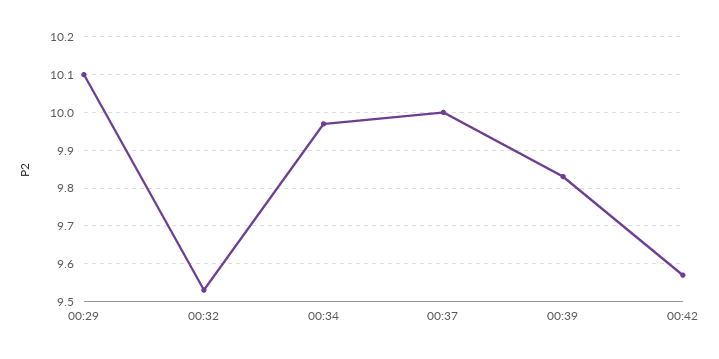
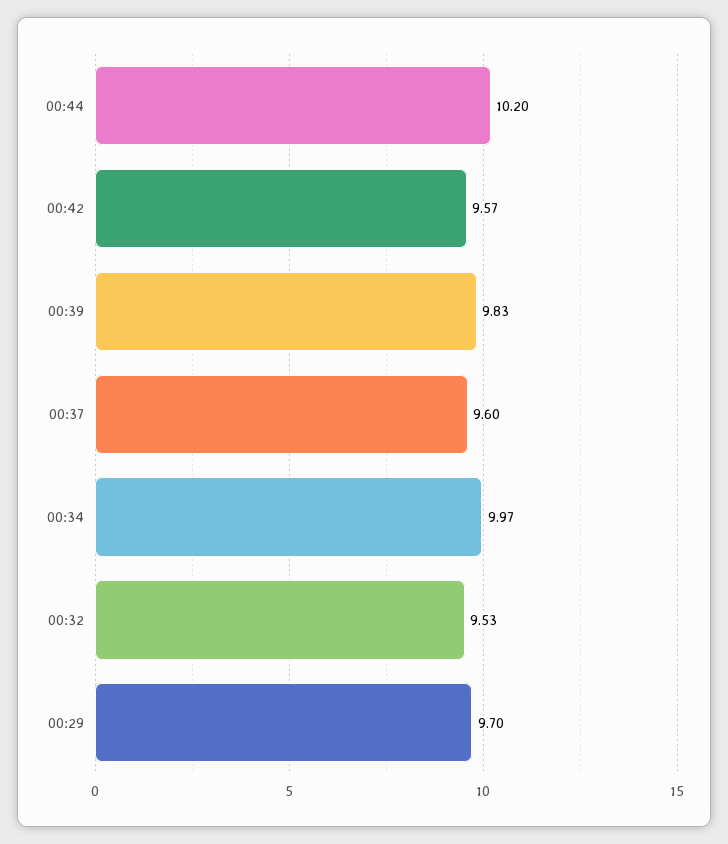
00:29: 10.1 -> 9.7
00:37: 10 -> 9.6
00:44: none -> 10.2

